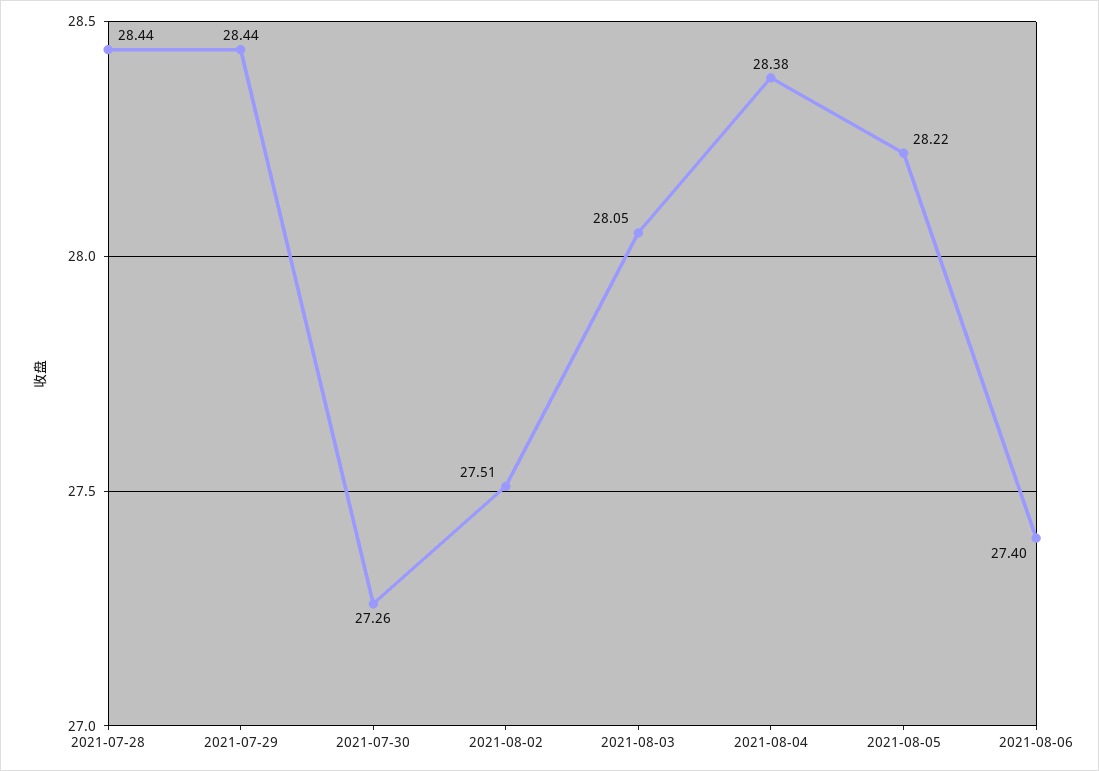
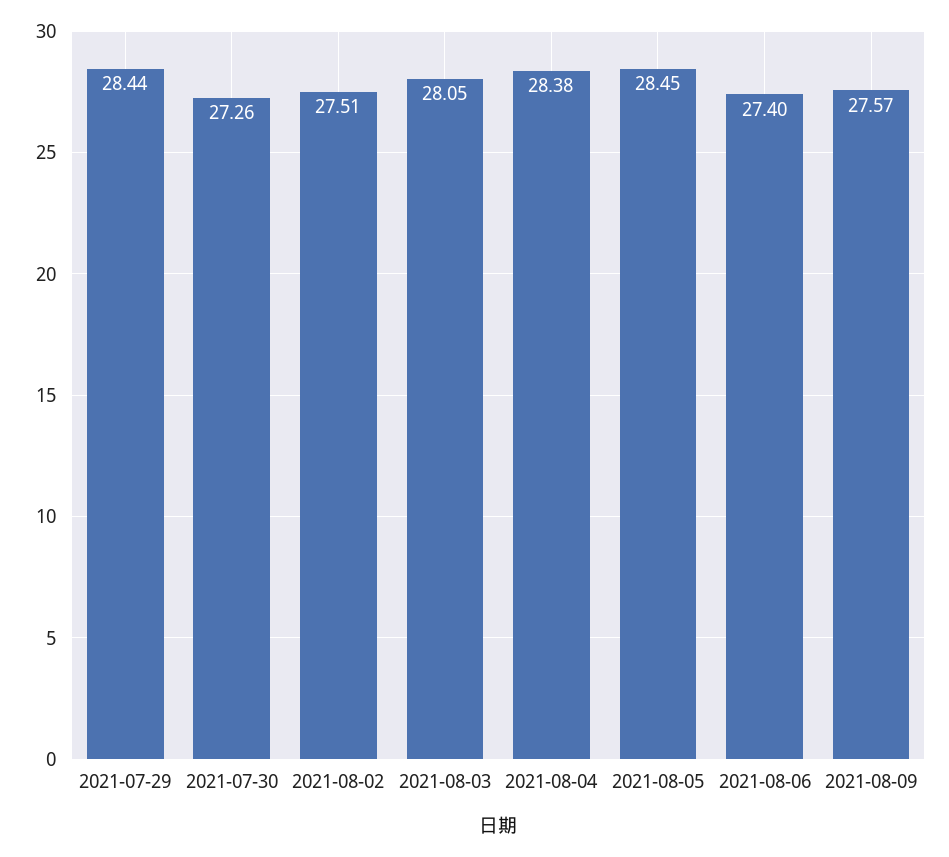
2021-07-28: 28.44 -> none
2021-08-05: 28.22 -> 28.45
2021-08-09: none -> 27.57

